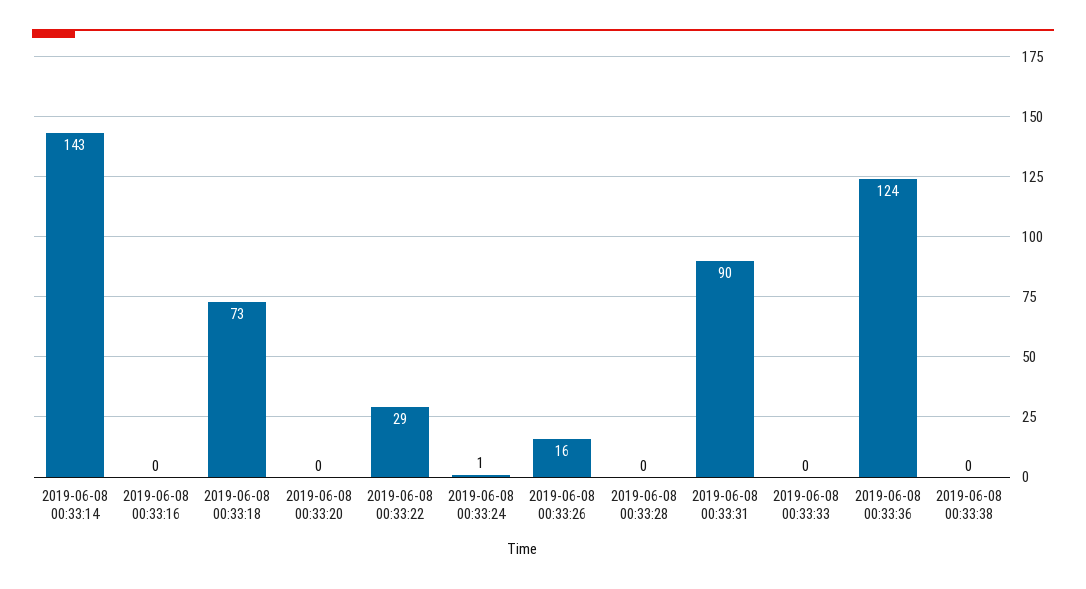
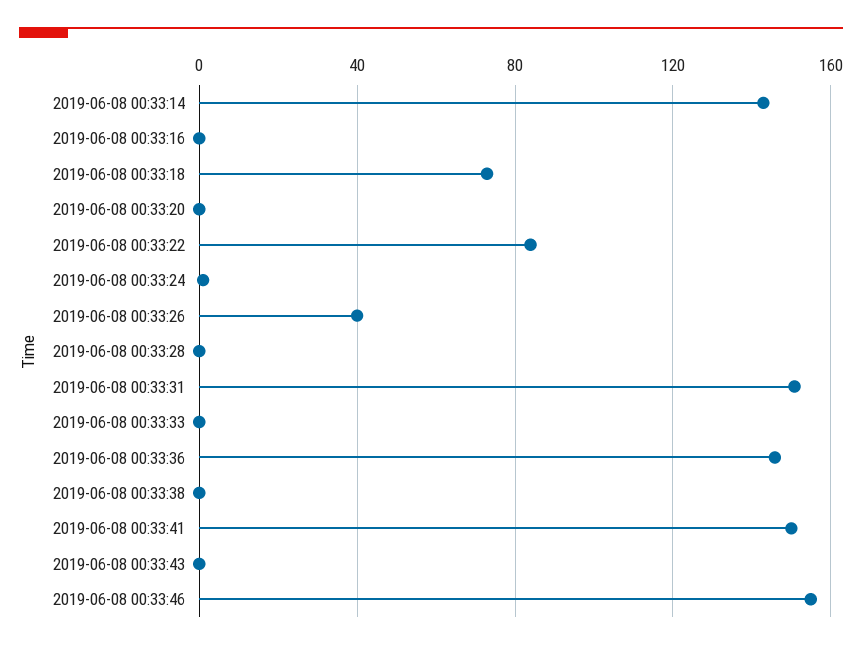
2019-06-08 00:33:22: 29 -> 85
2019-06-08 00:33:26: 16 -> 40
2019-06-08 00:33:31: 90 -> 150
2019-06-08 00:33:36: 124 -> 145
2019-06-08 00:33:41: none -> 150
2019-06-08 00:33:43: none -> 0
2019-06-08 00:33:46: none -> 155

